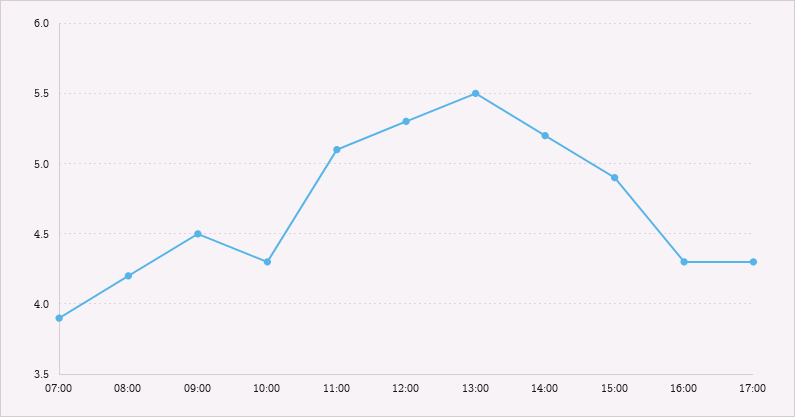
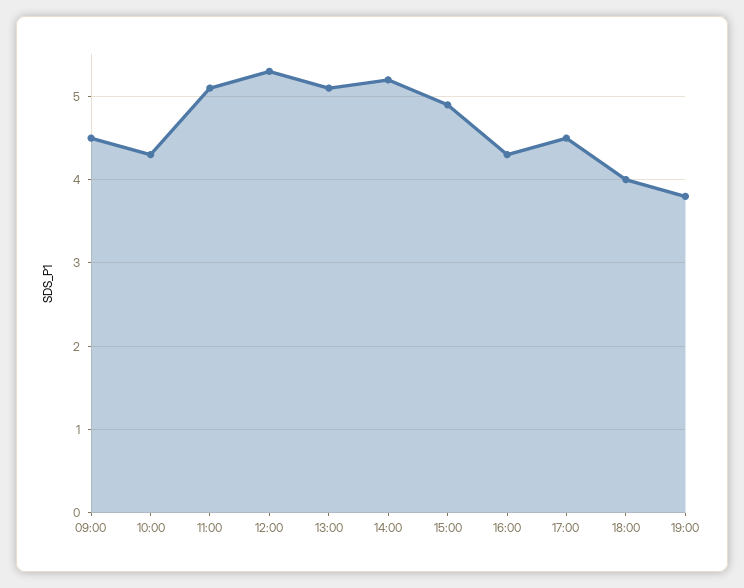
07:00: 3.9 -> none
08:00: 4.2 -> none
13:00: 5.5 -> 5.1
17:00: 4.3 -> 4.5
18:00: none -> 4
19:00: none -> 3.8

